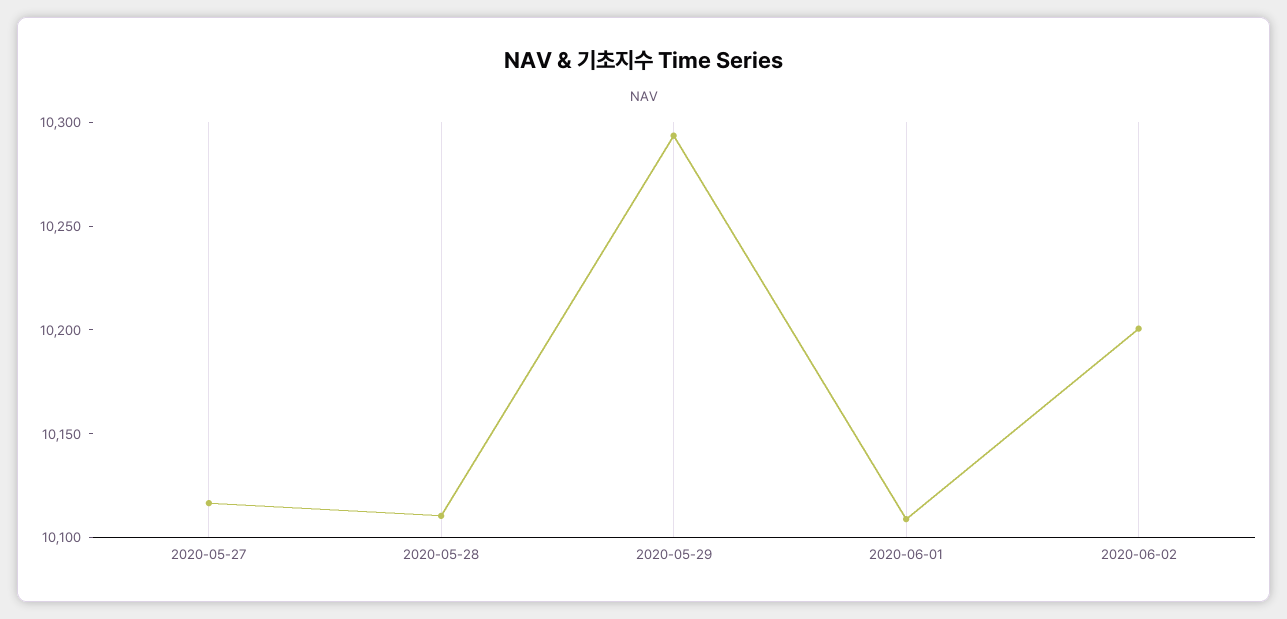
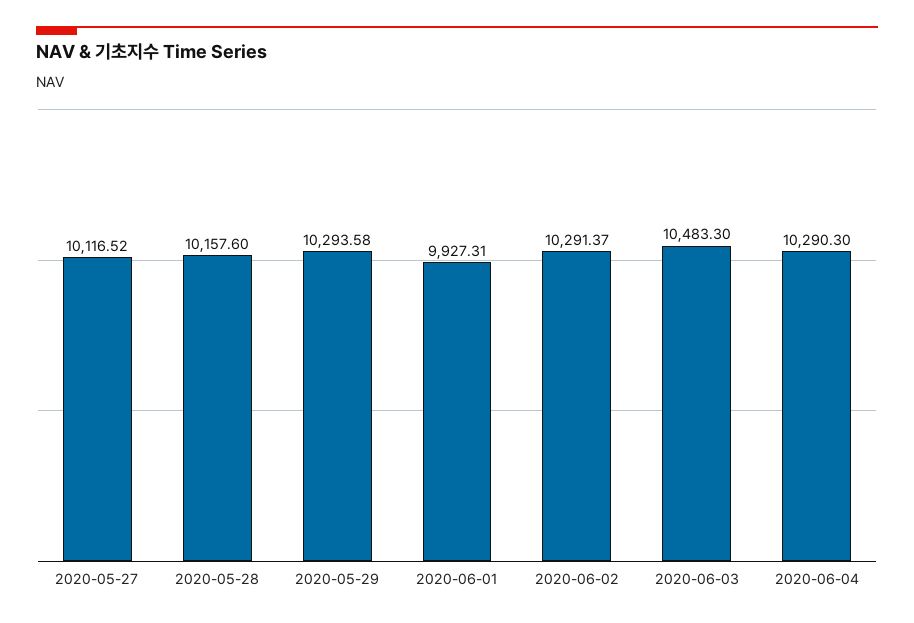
2020-05-28: 10110 -> 10157.6
2020-06-01: 10110 -> 9927.31
2020-06-02: 10200 -> 10291.37
2020-06-03: none -> 10483.3
2020-06-04: none -> 10290.3

